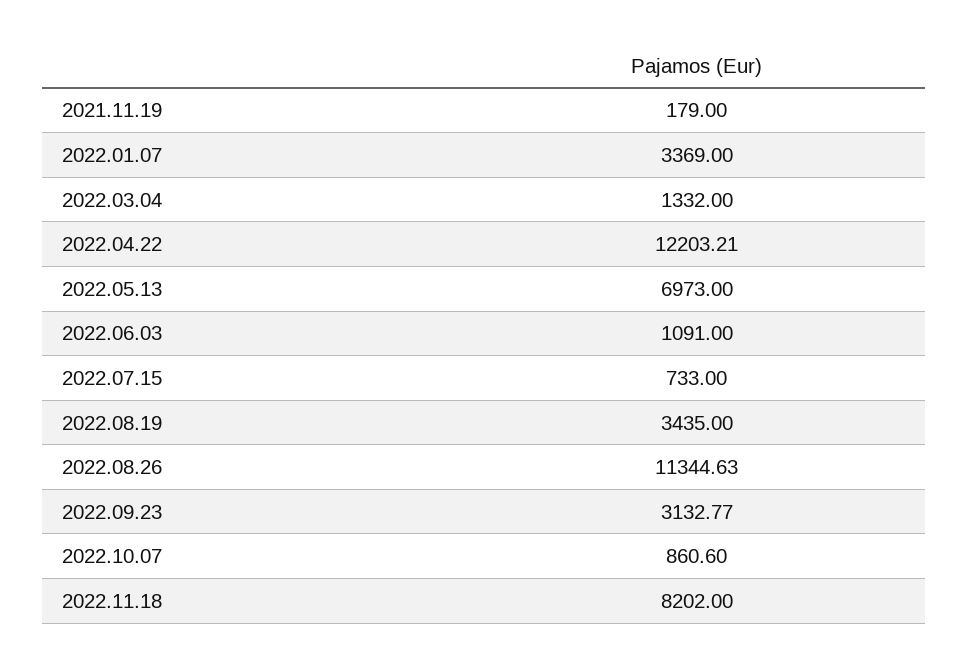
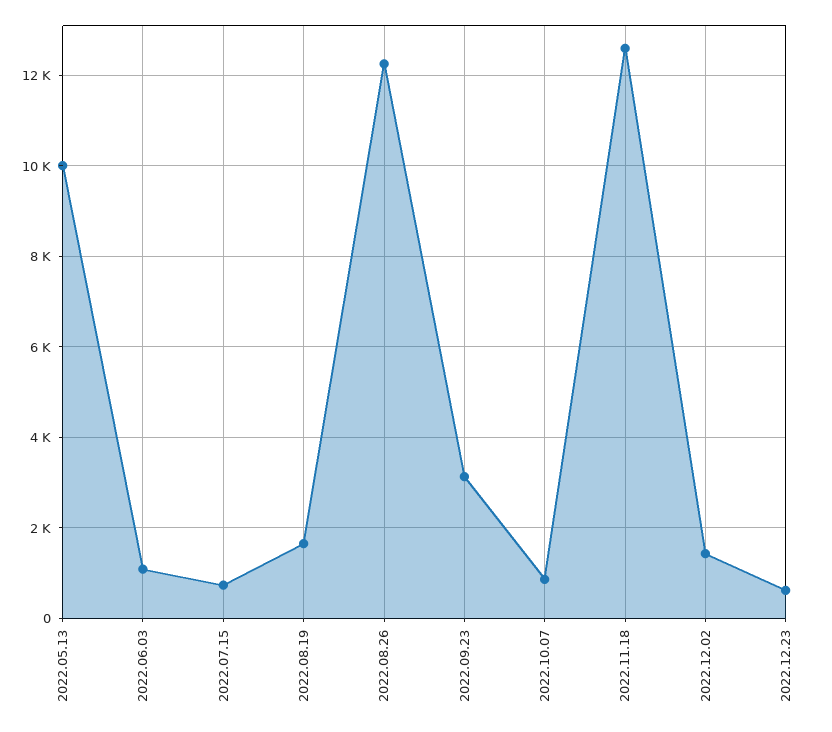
2021.11.19: 179 -> none
2022.01.07: 3369 -> none
2022.03.04: 1332 -> none
2022.04.22: 12203.21 -> none
2022.05.13: 6973 -> 10000
2022.08.19: 3435 -> 1600
2022.08.26: 11344.63 -> 12200
2022.11.18: 8202 -> 12600
2022.12.02: none -> 1400
2022.12.23: none -> 600

